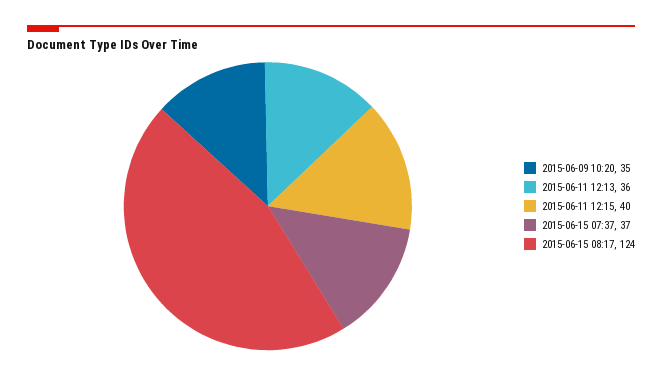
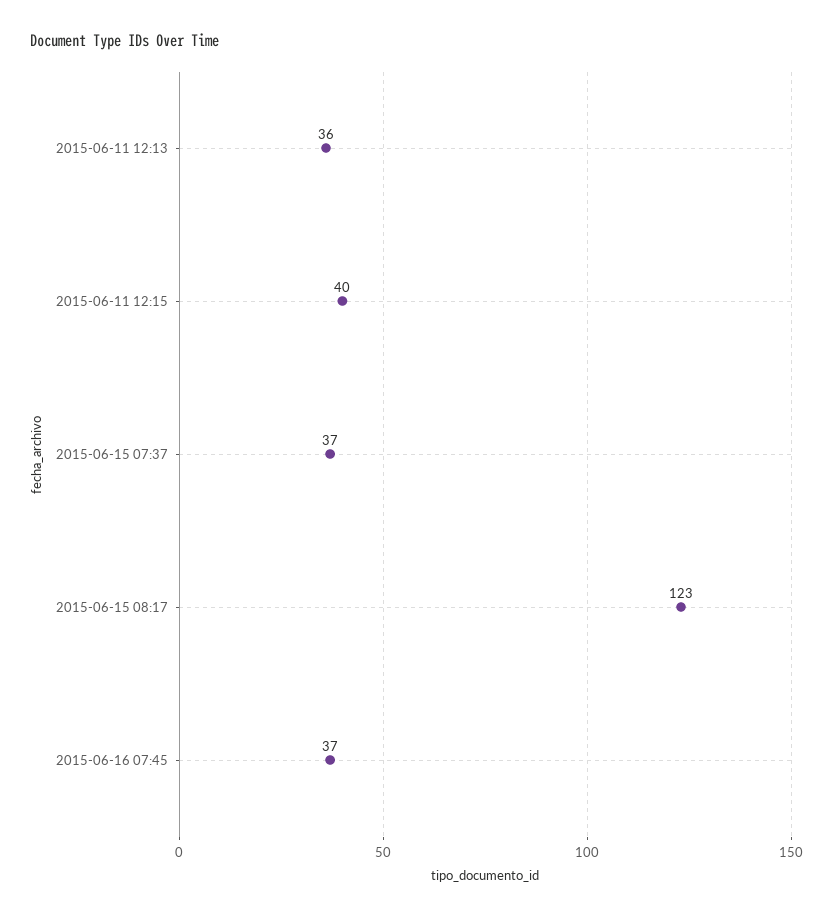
2015-06-09 10:20: 35 -> none
2015-06-15 08:17: 124 -> 123
2015-06-16 07:45: none -> 37

